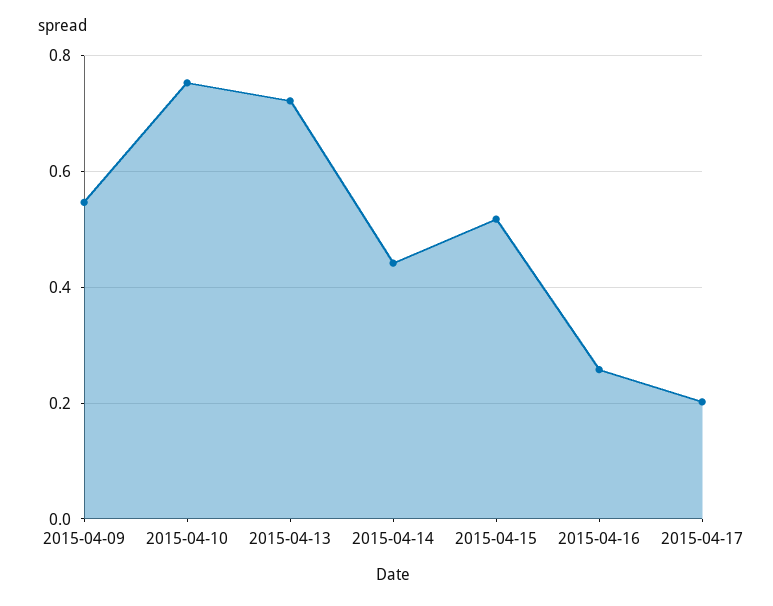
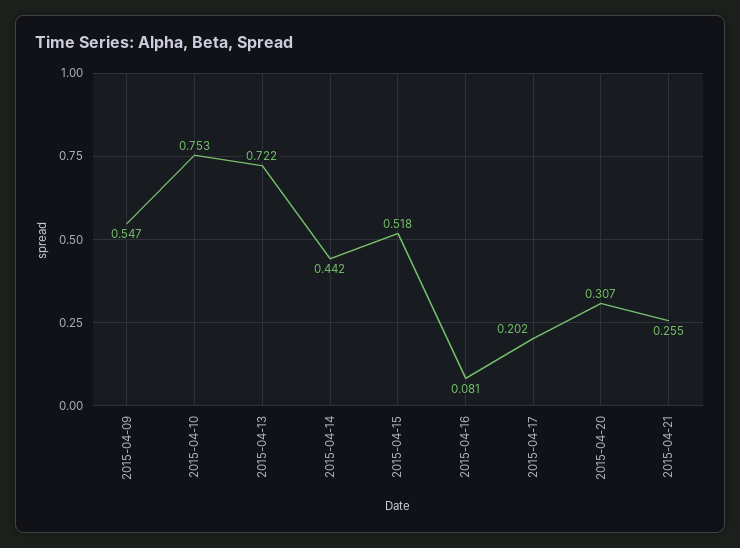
2015-04-16: 0.26 -> 0.081
2015-04-20: none -> 0.307
2015-04-21: none -> 0.255

